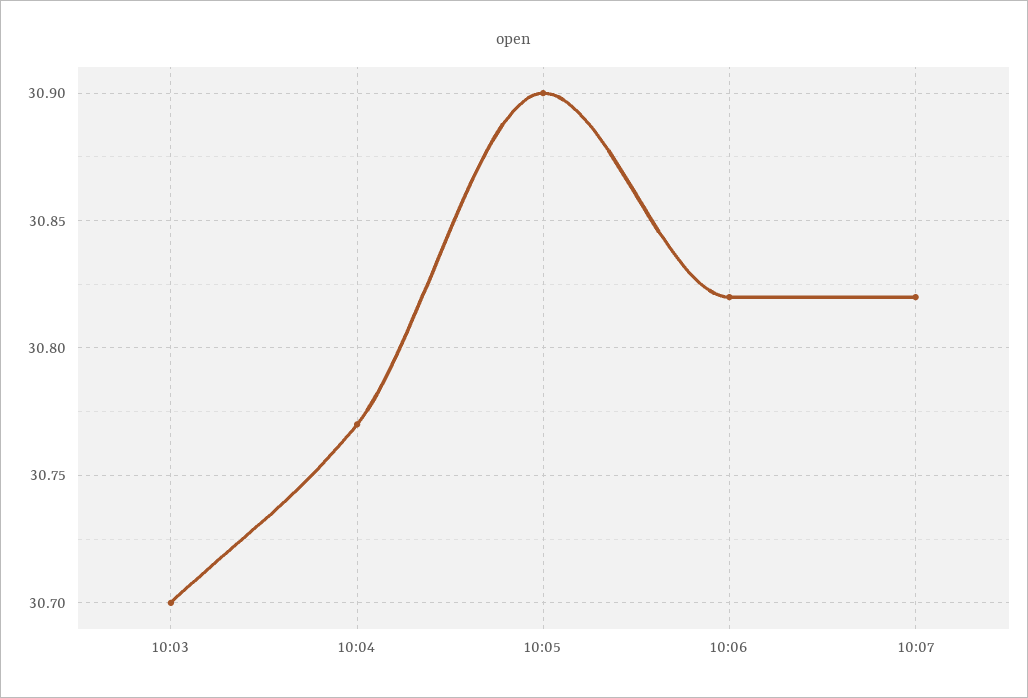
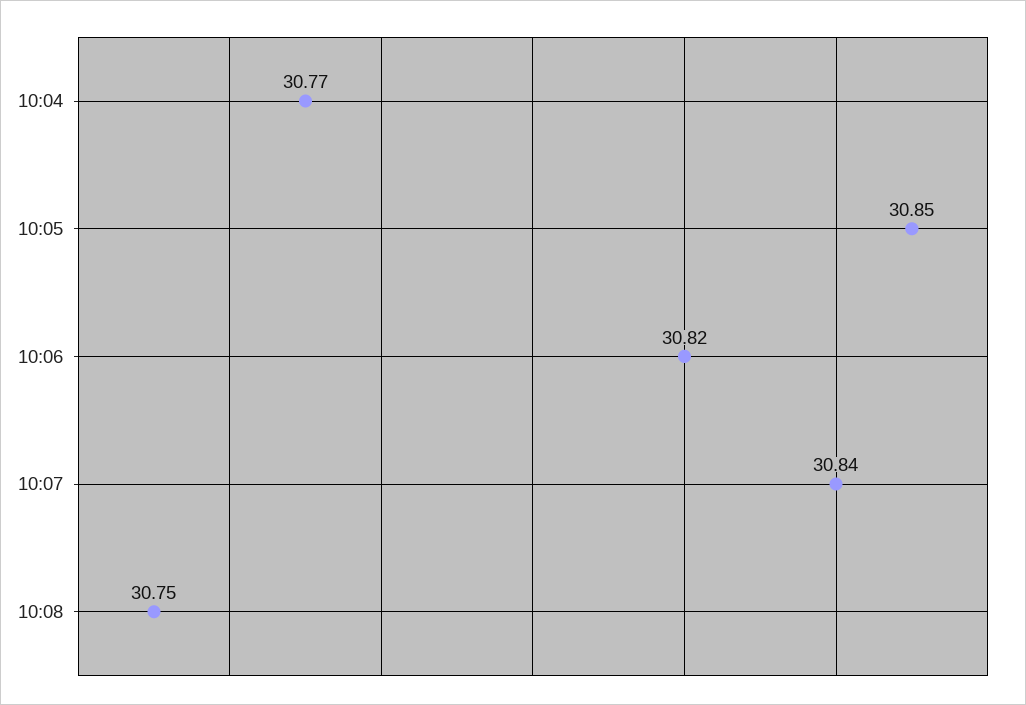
10:03: 30.7 -> none
10:05: 30.9 -> 30.85
10:07: 30.82 -> 30.84
10:08: none -> 30.75

